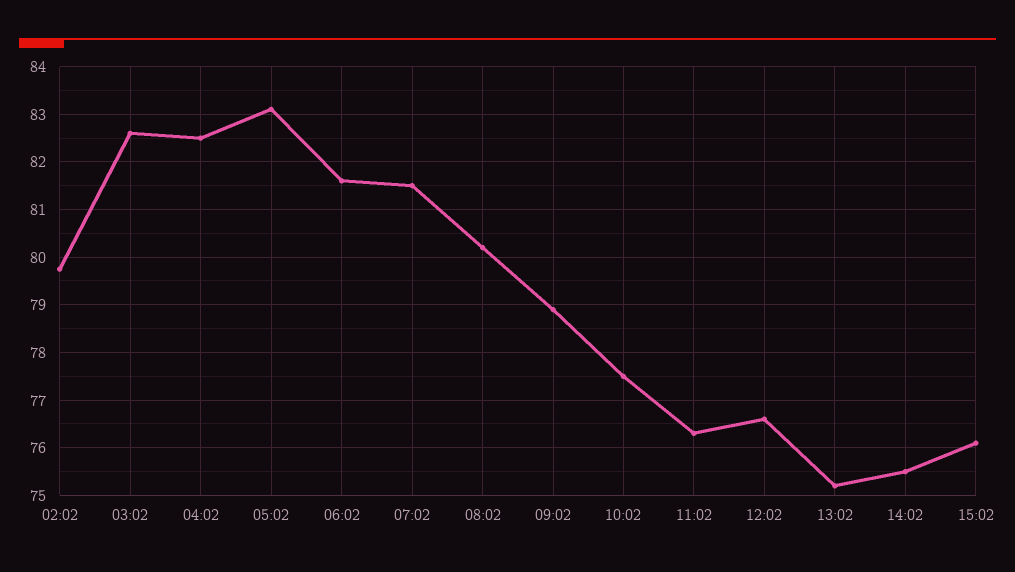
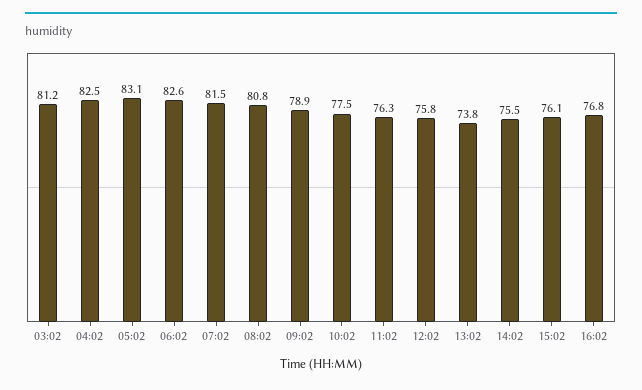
02:02: 79.8 -> none
03:02: 82.6 -> 81.2
06:02: 81.6 -> 82.6
08:02: 80.2 -> 80.8
12:02: 76.6 -> 75.8
13:02: 75.2 -> 73.8
16:02: none -> 76.8

